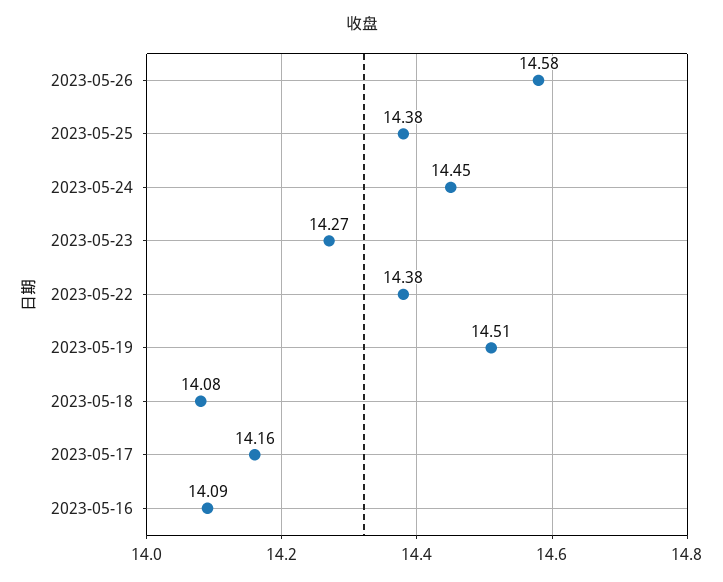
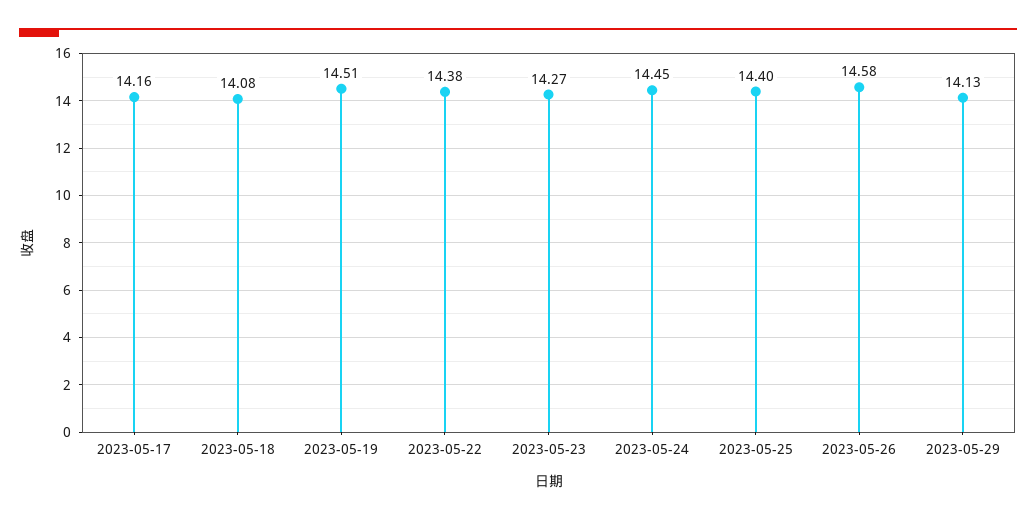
2023-05-25: 14.38 -> 14.4
2023-05-16: 14.09 -> none
2023-05-29: none -> 14.13

